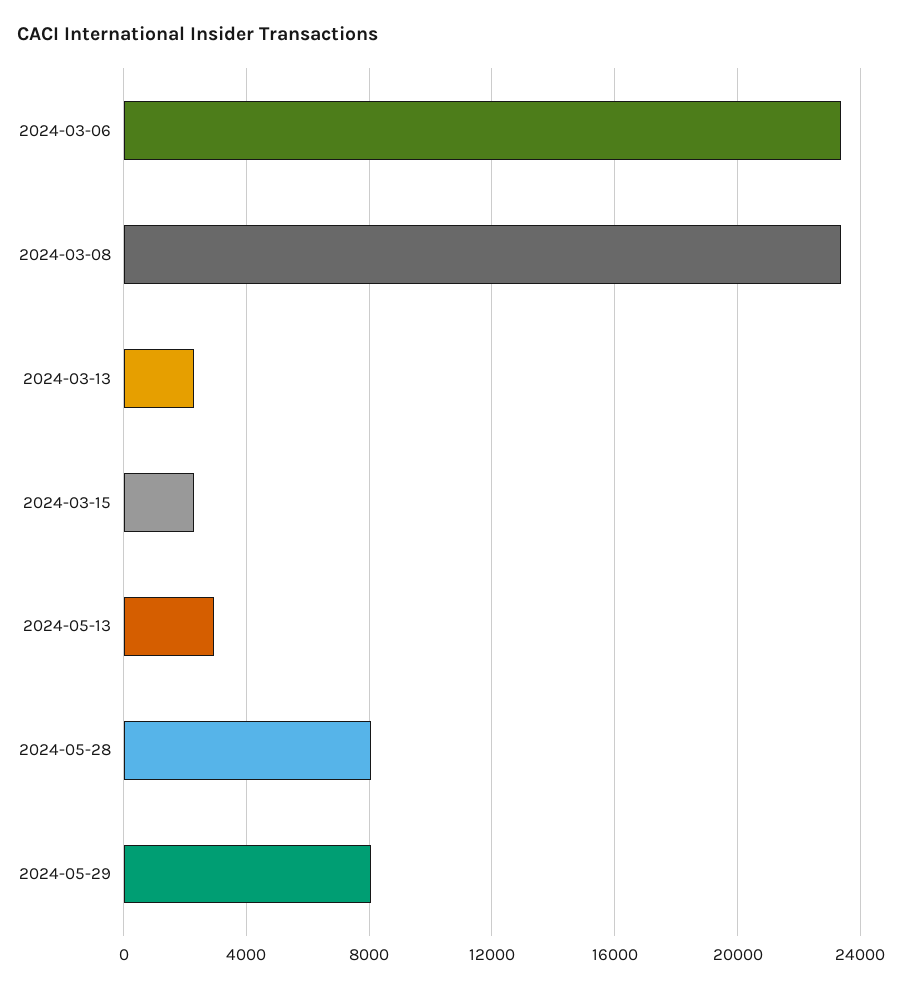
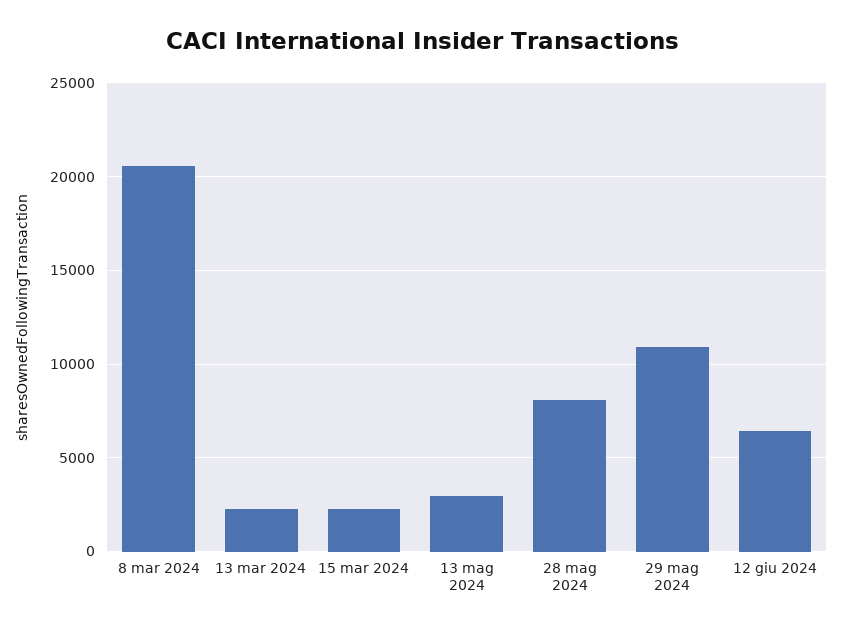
2024-03-06: 23500 -> none
2024-03-08: 23500 -> 20500
2024-05-29: 8000 -> 11000
12 giu 2024: none -> 6500

